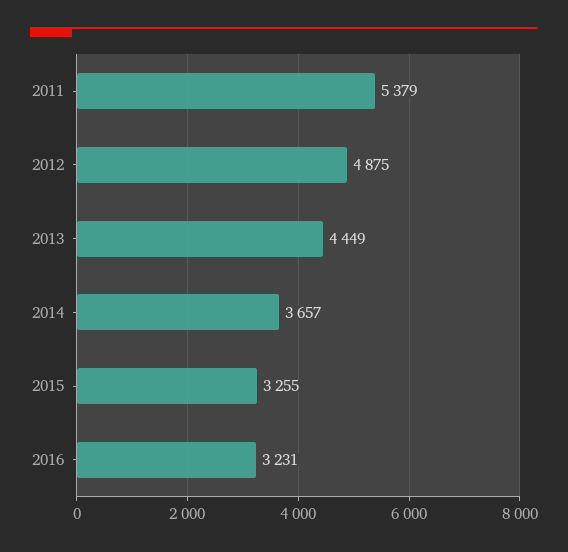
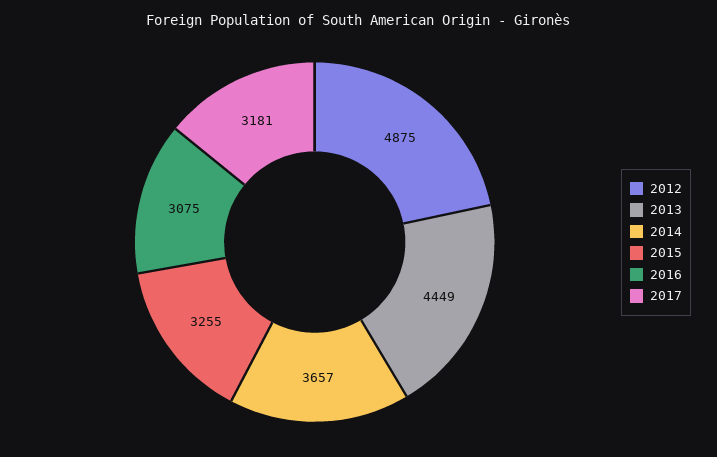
2011: 5379 -> none
2016: 3231 -> 3075
2017: none -> 3181

